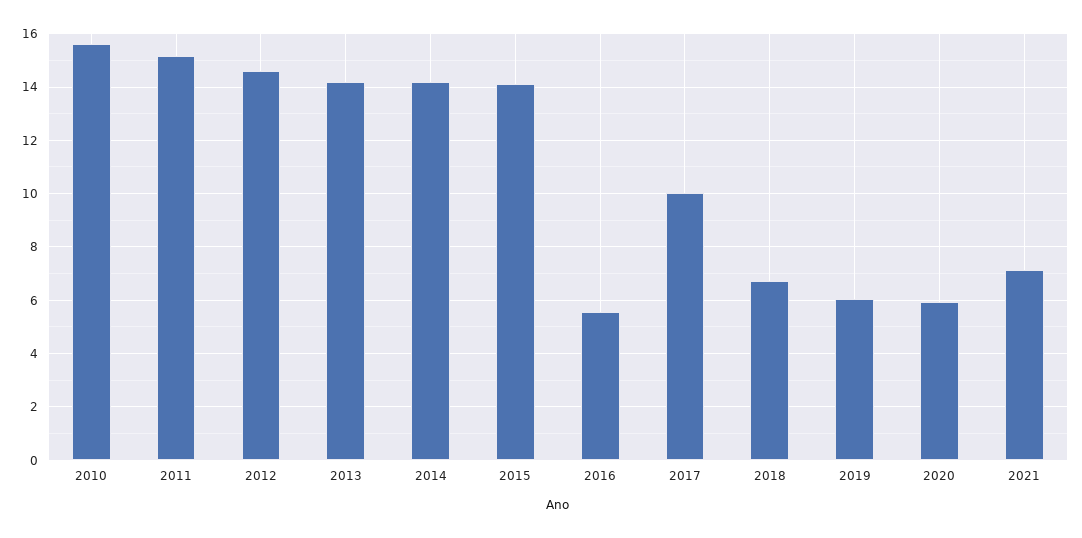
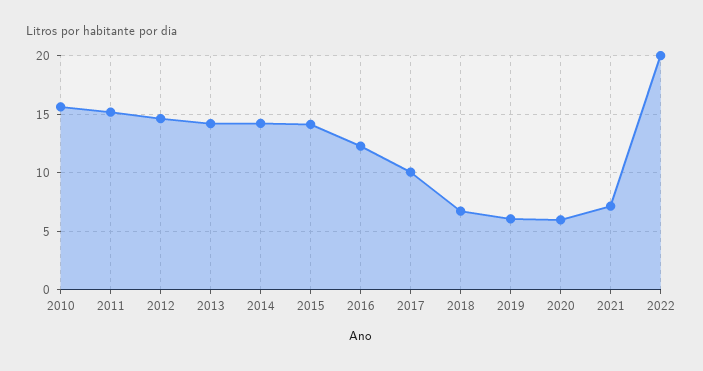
2016: 5.5 -> 12
2022: none -> 20

